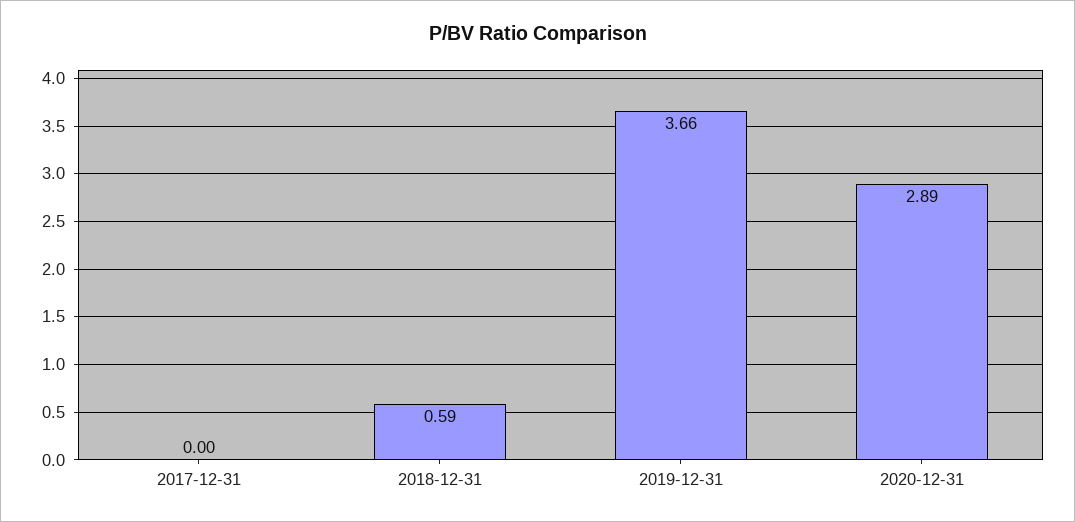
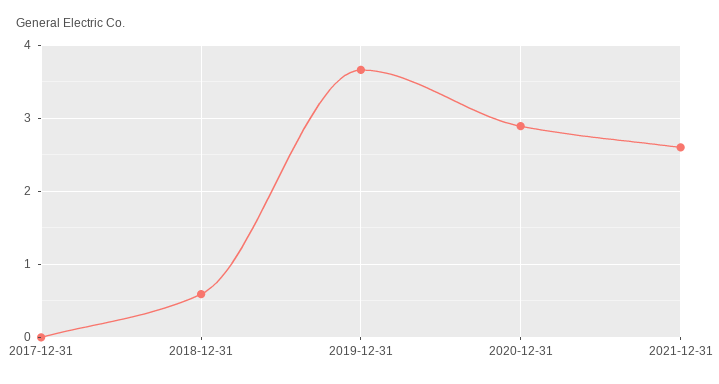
2021-12-31: none -> 2.6

